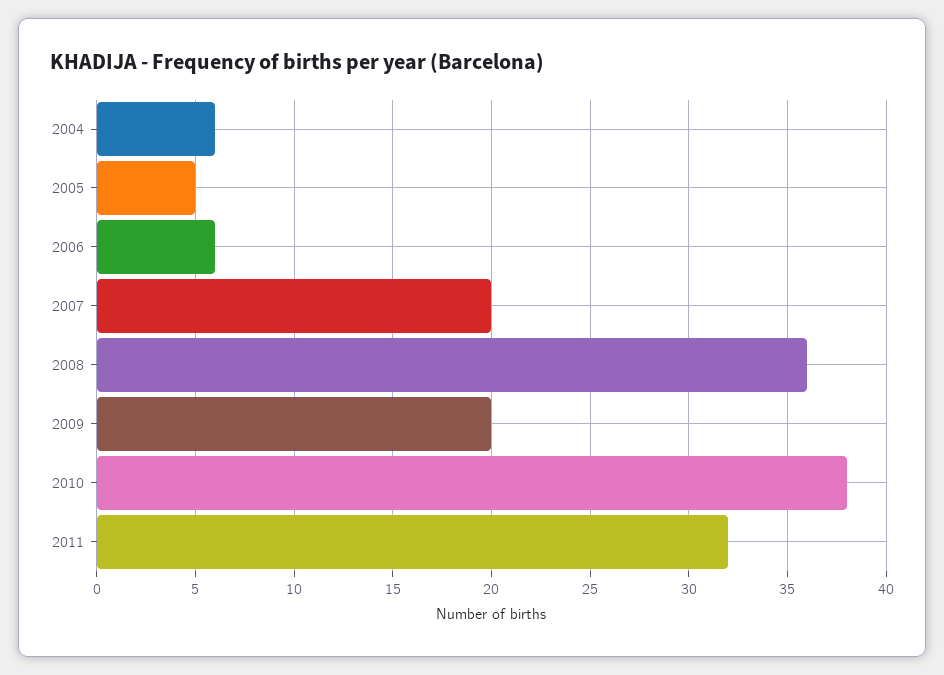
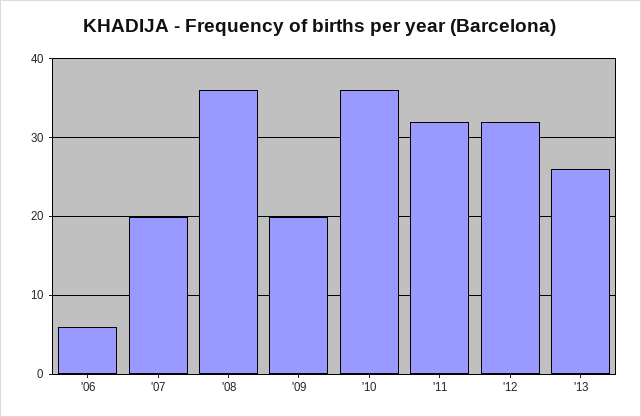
2004: 6 -> none
2005: 5 -> none
2010: 38 -> 36
'12: none -> 32
'13: none -> 26

